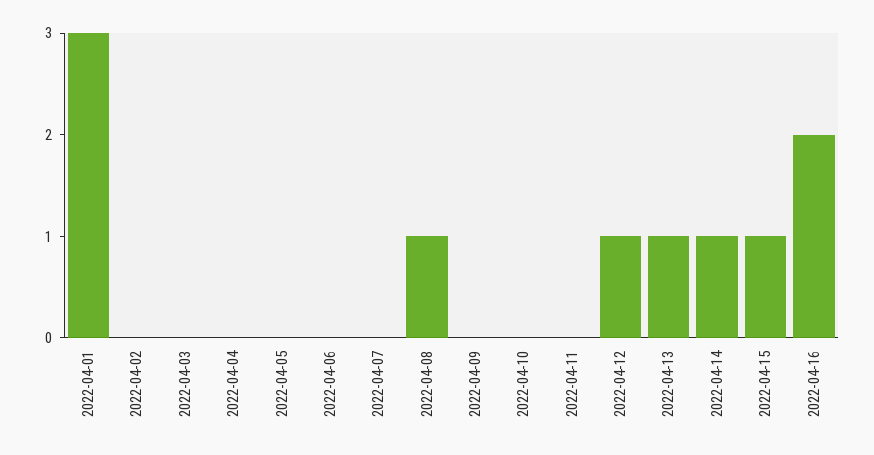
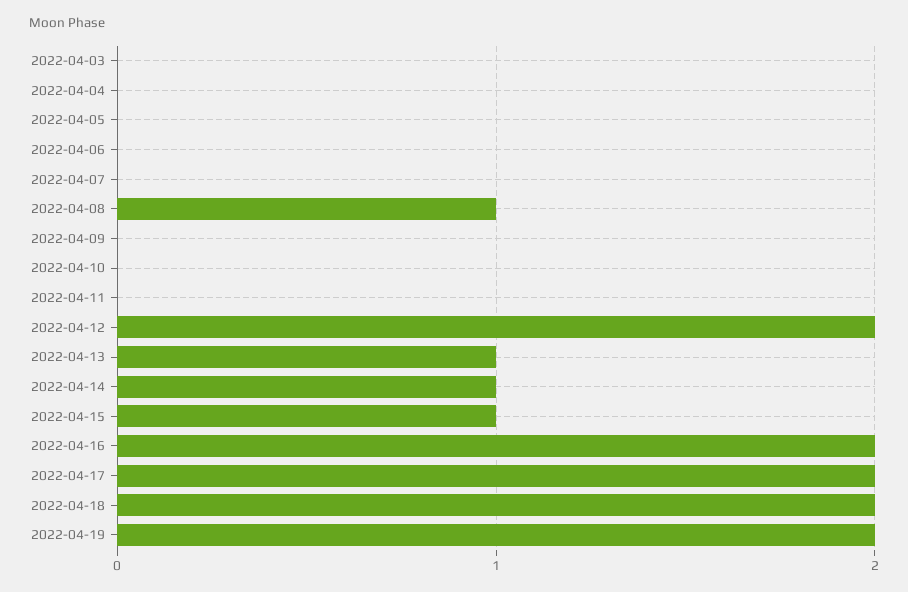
2022-04-01: 3 -> none
2022-04-02: 0 -> none
2022-04-12: 1 -> 2
2022-04-17: none -> 2
2022-04-18: none -> 2
2022-04-19: none -> 2

